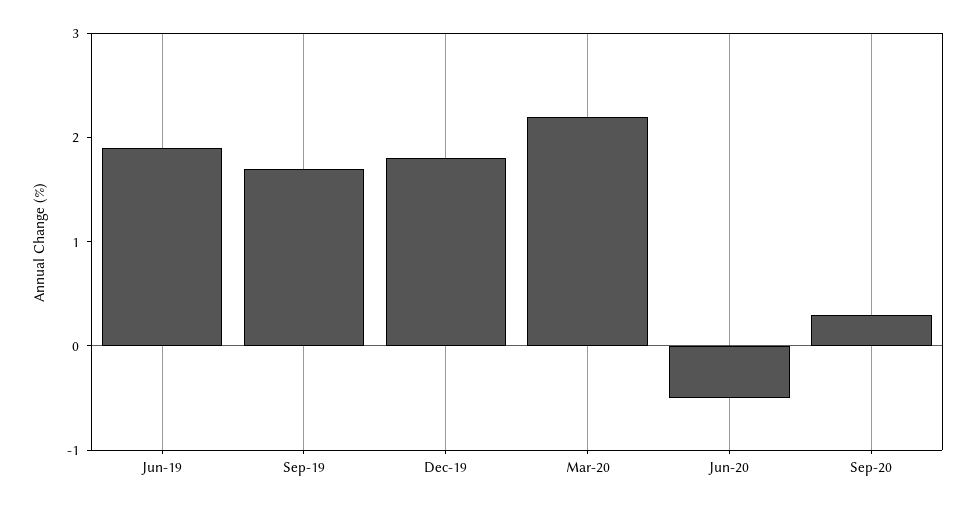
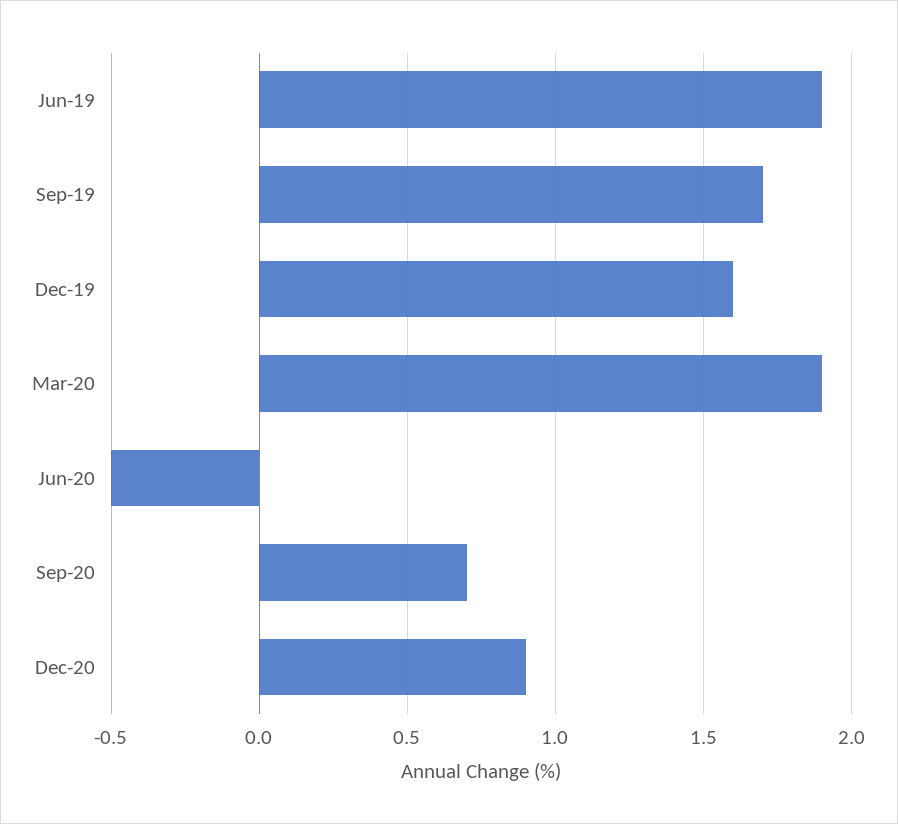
Dec-19: 1.8 -> 1.6
Mar-20: 2.2 -> 1.9
Sep-20: 0.3 -> 0.7
Dec-20: none -> 0.9

